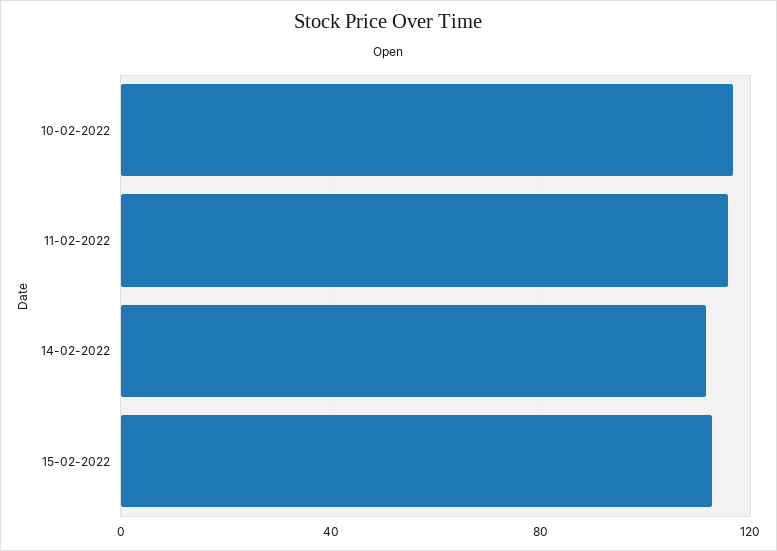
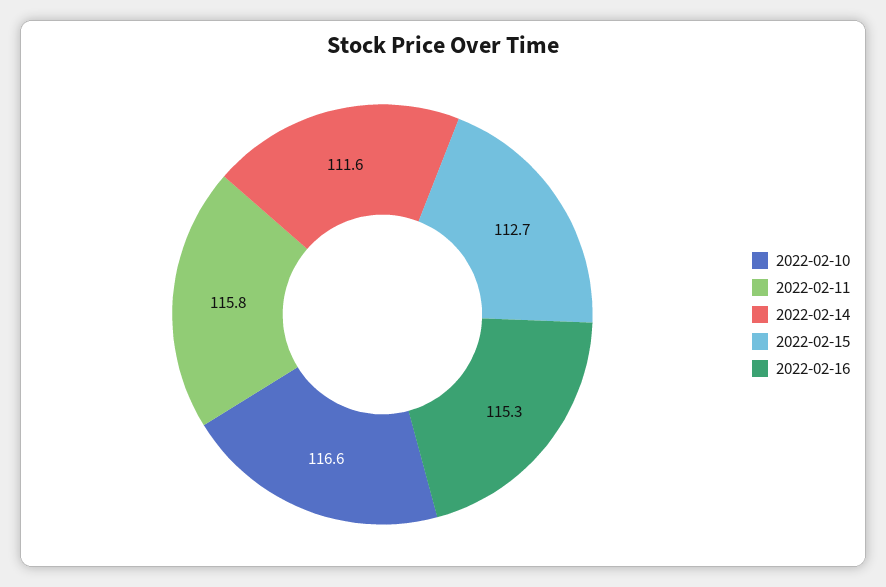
2022-02-16: none -> 115.3

